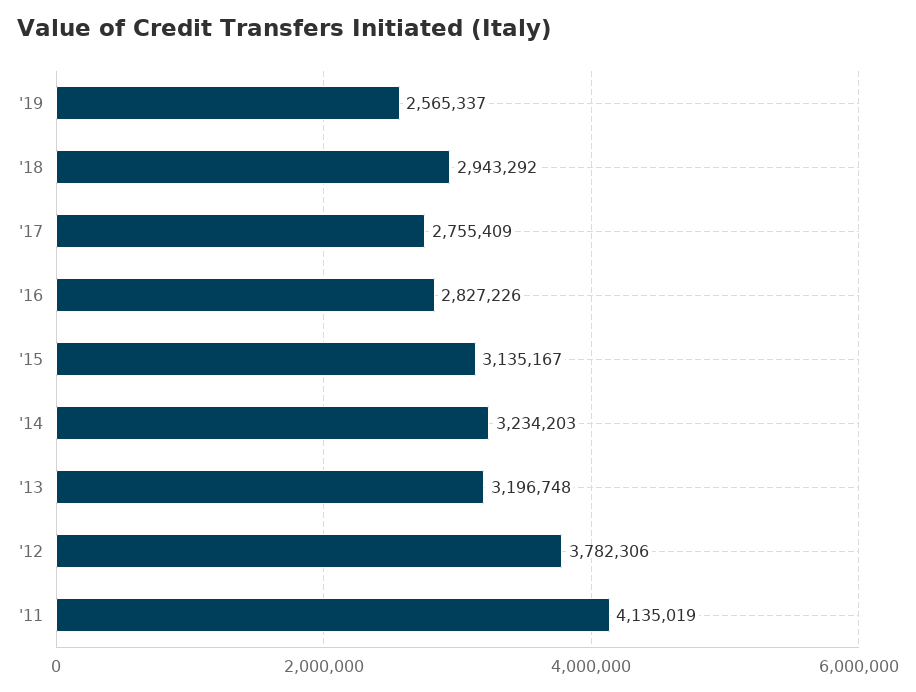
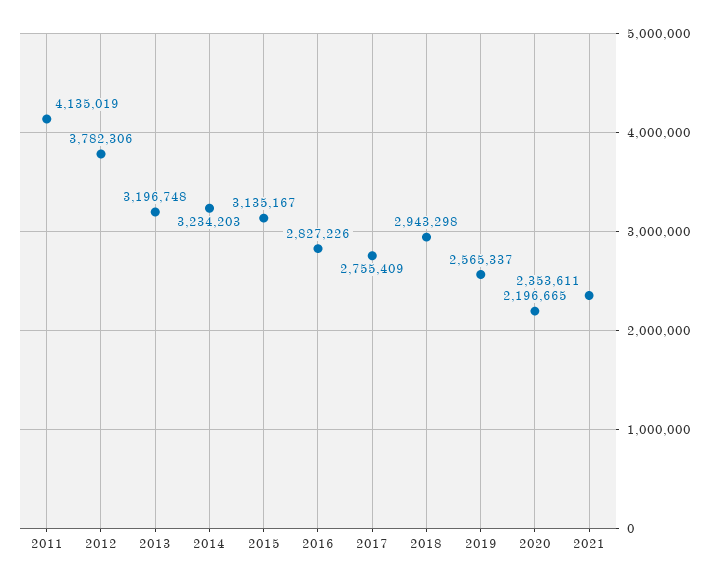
'18: 2943292 -> 2943298
2020: none -> 2196665
2021: none -> 2353611

